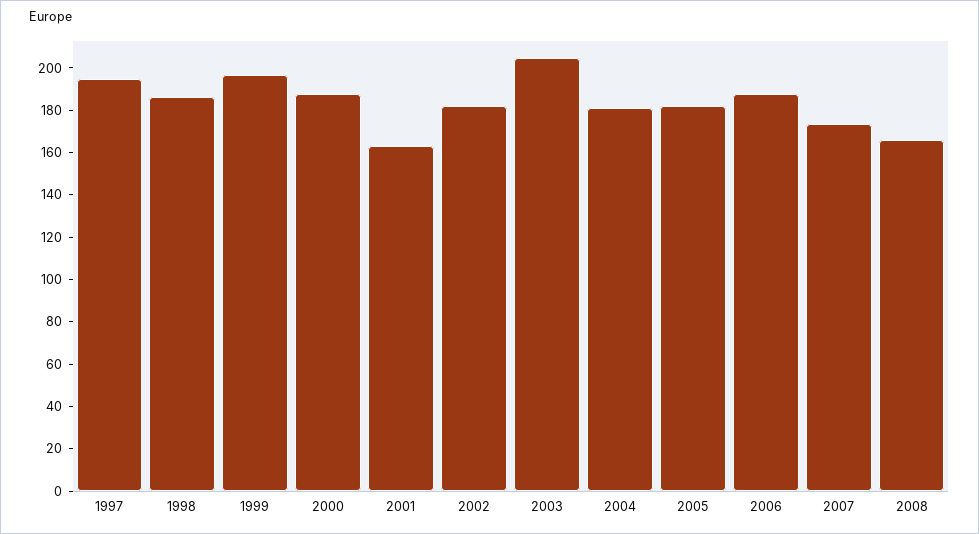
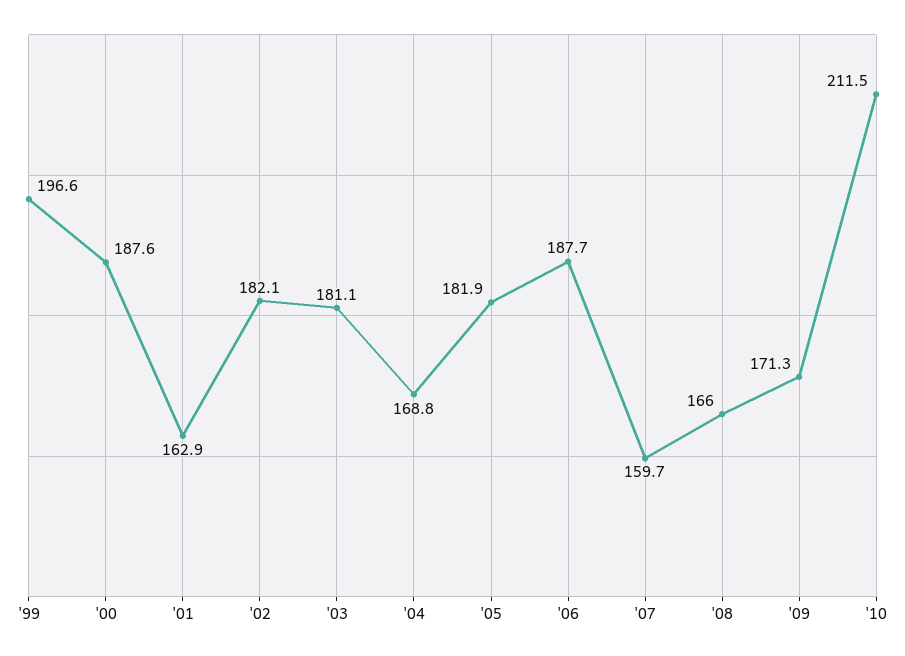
1997: 195 -> none
1998: 185 -> none
2003: 205 -> 181.1
2004: 180 -> 168.8
2007: 175 -> 159.7
'09: none -> 171.3
'10: none -> 211.5

